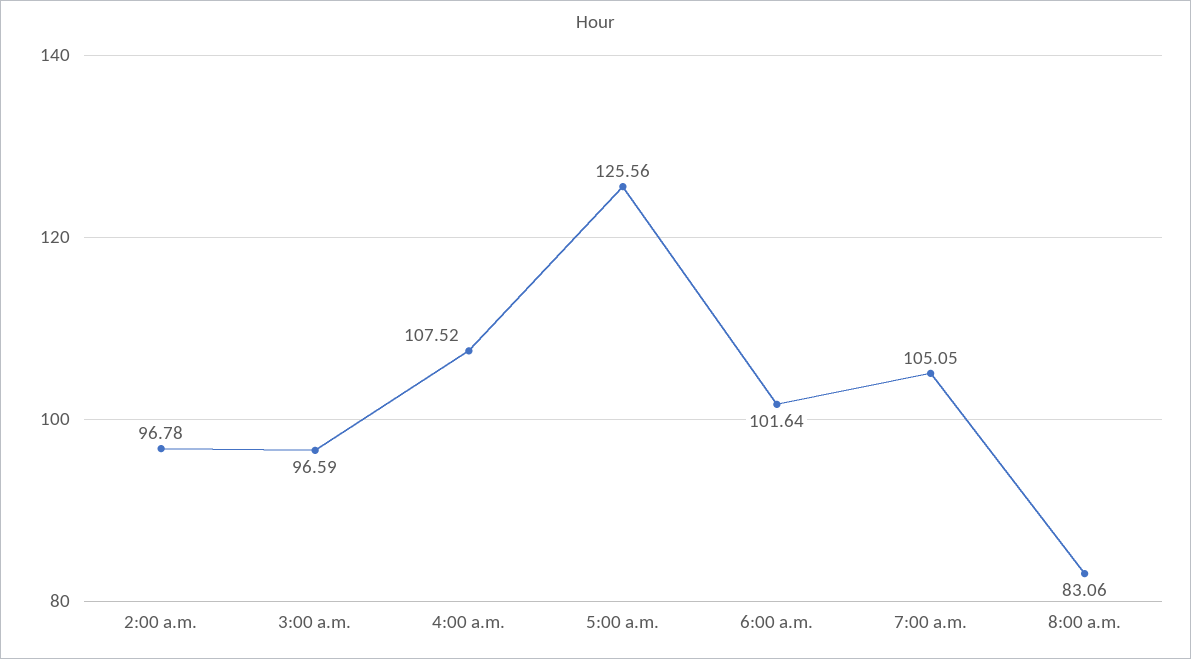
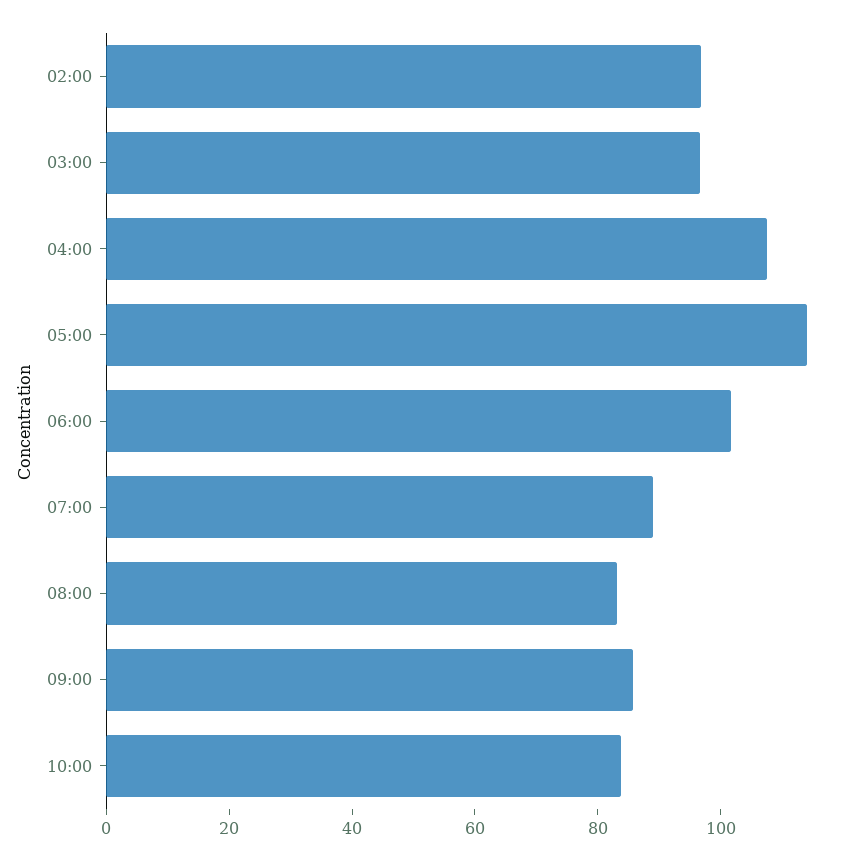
5:00 a.m.: 125.56 -> 115
7:00 a.m.: 105.05 -> 90
09:00: none -> 85
10:00: none -> 85

